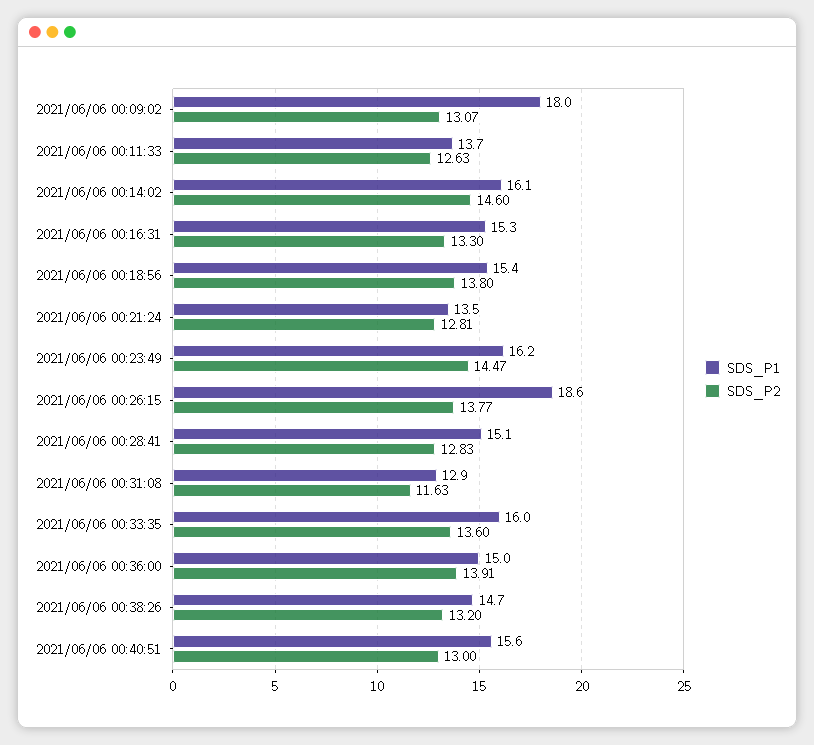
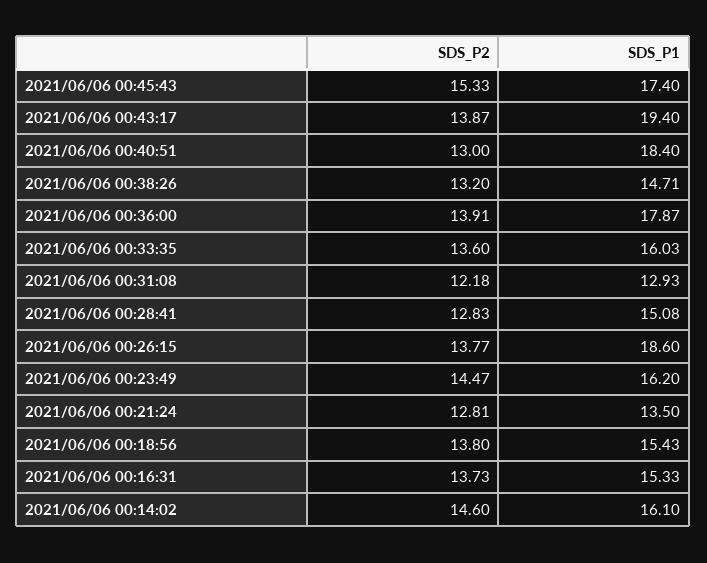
SDS_P1, 2021/06/06 00:09:02: 18 -> none
SDS_P2, 2021/06/06 00:09:02: 13.07 -> none
SDS_P1, 2021/06/06 00:11:33: 13.7 -> none
SDS_P2, 2021/06/06 00:11:33: 12.63 -> none
SDS_P2, 2021/06/06 00:16:31: 13.3 -> 13.73
SDS_P2, 2021/06/06 00:31:08: 11.63 -> 12.18
SDS_P1, 2021/06/06 00:36:00: 15 -> 17.87
SDS_P1, 2021/06/06 00:40:51: 15.6 -> 18.4
SDS_P2, 2021/06/06 00:45:43: none -> 15.33
SDS_P1, 2021/06/06 00:45:43: none -> 17.4
SDS_P2, 2021/06/06 00:43:17: none -> 13.87
SDS_P1, 2021/06/06 00:43:17: none -> 19.4

